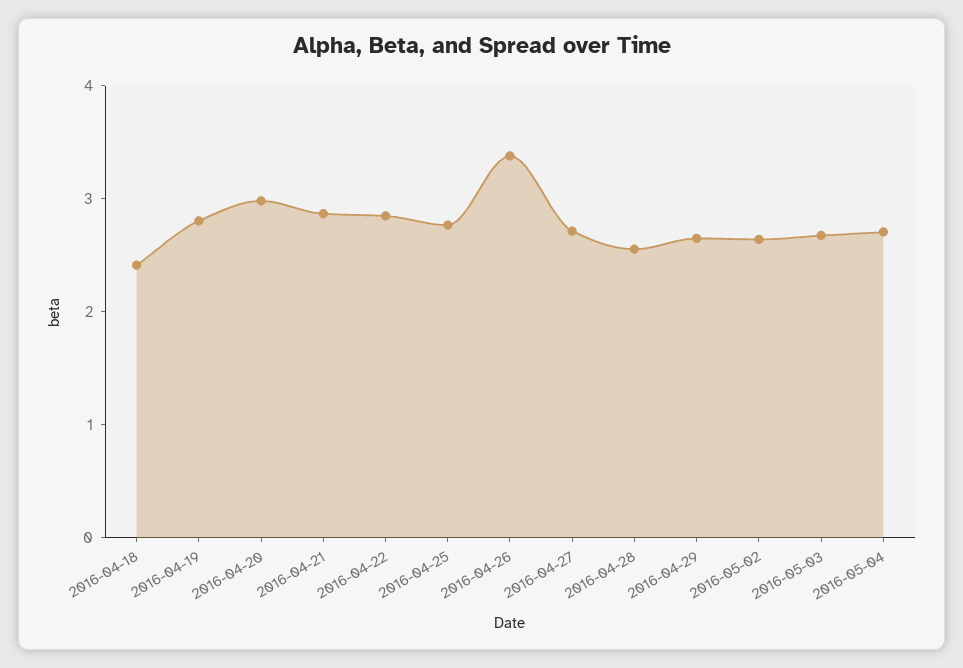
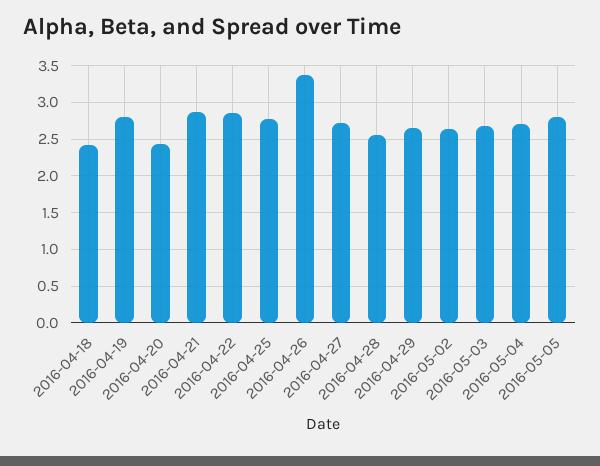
2016-04-20: 3 -> 2.4
2016-05-05: none -> 2.8

